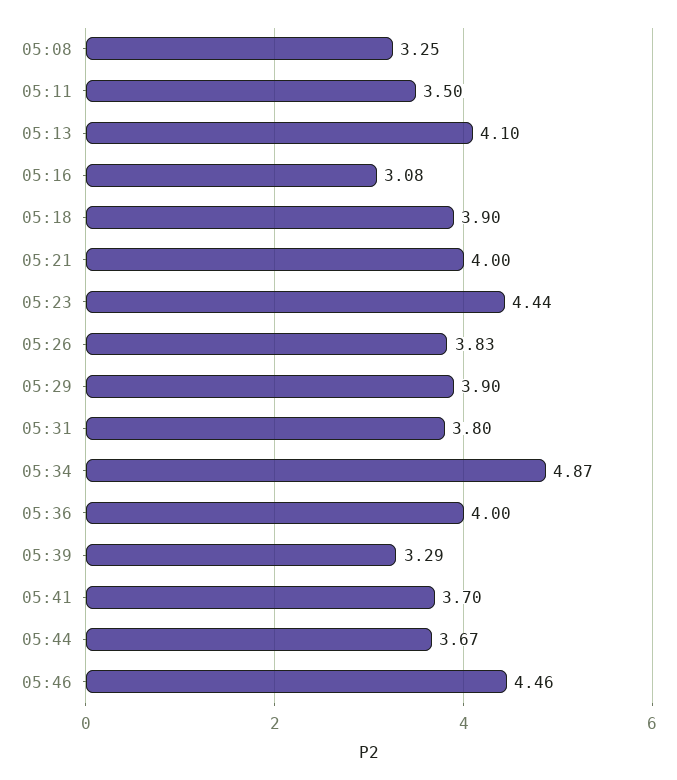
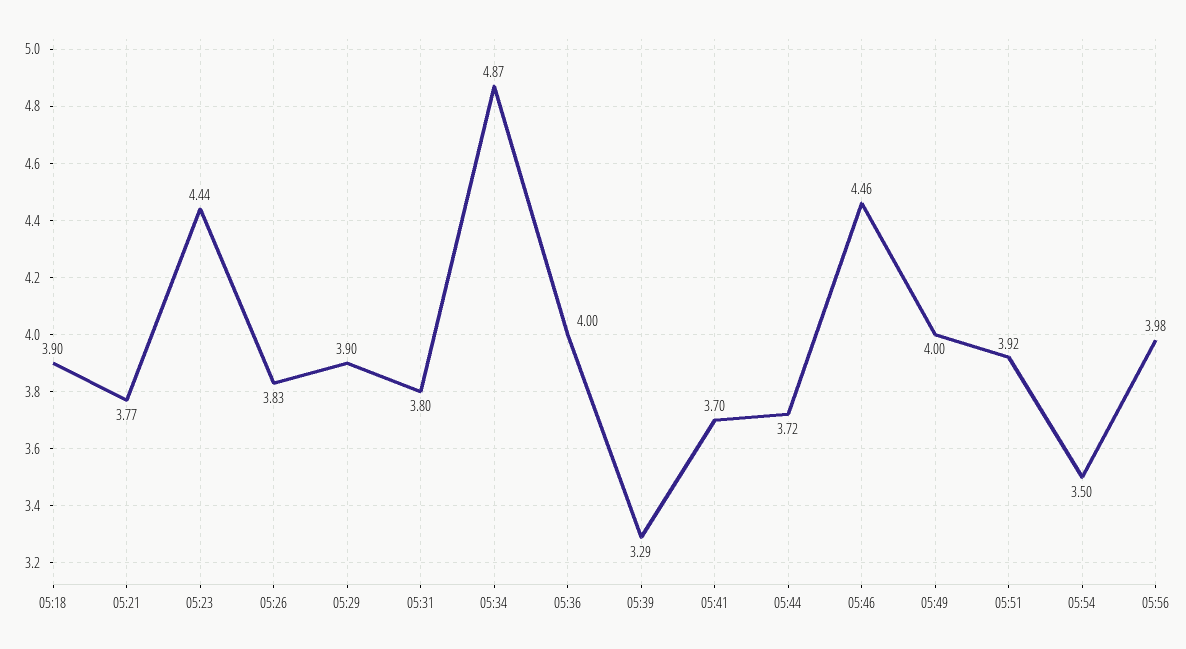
05:08: 3.25 -> none
05:11: 3.5 -> none
05:13: 4.1 -> none
05:16: 3.08 -> none
05:21: 4 -> 3.77
05:44: 3.67 -> 3.72
05:49: none -> 4
05:51: none -> 3.92
05:54: none -> 3.5
05:56: none -> 3.98

